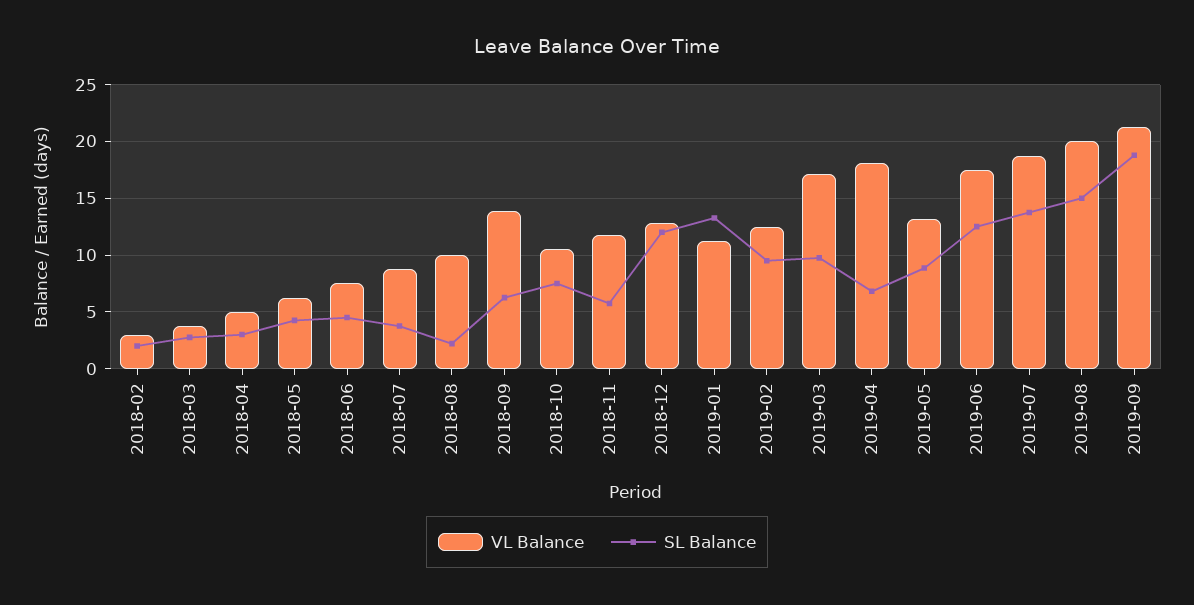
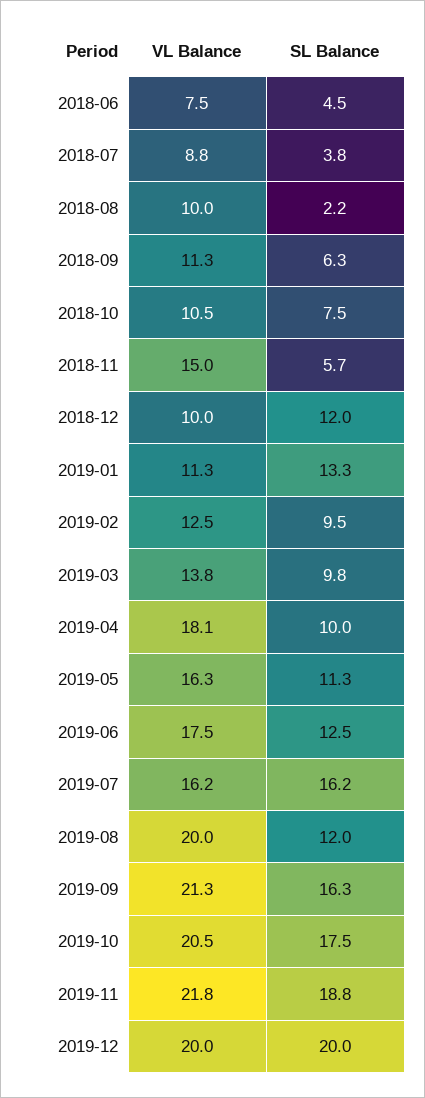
VL Balance, 2018-02: 3 -> none
SL Balance, 2018-02: 2 -> none
VL Balance, 2018-03: 4 -> none
SL Balance, 2018-03: 3 -> none
VL Balance, 2018-04: 5 -> none
SL Balance, 2018-04: 3 -> none
VL Balance, 2018-05: 6 -> none
SL Balance, 2018-05: 4 -> none
VL Balance, 2018-09: 14 -> 11.3
VL Balance, 2018-11: 12 -> 15
VL Balance, 2018-12: 13 -> 10
VL Balance, 2019-03: 17 -> 13.8
SL Balance, 2019-04: 7 -> 10
VL Balance, 2019-05: 13 -> 16.3
SL Balance, 2019-05: 9 -> 11.3
VL Balance, 2019-07: 19 -> 16.2
SL Balance, 2019-07: 14 -> 16.2
SL Balance, 2019-08: 15 -> 12
SL Balance, 2019-09: 19 -> 16.3
VL Balance, 2019-10: none -> 20.5
SL Balance, 2019-10: none -> 17.5
VL Balance, 2019-11: none -> 21.8
SL Balance, 2019-11: none -> 18.8
VL Balance, 2019-12: none -> 20
SL Balance, 2019-12: none -> 20

